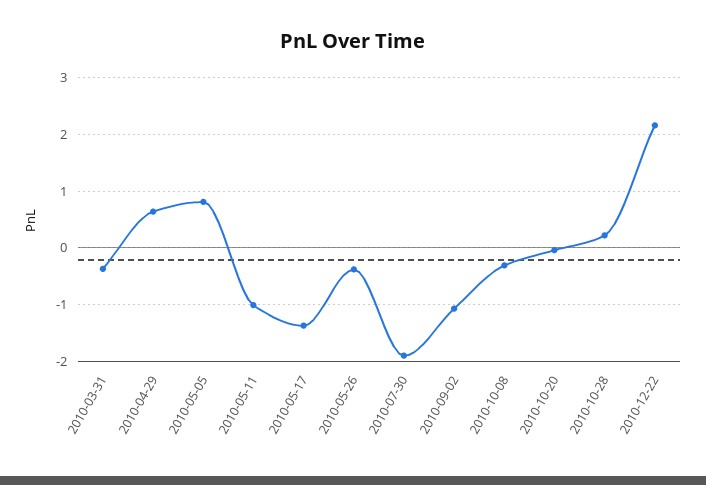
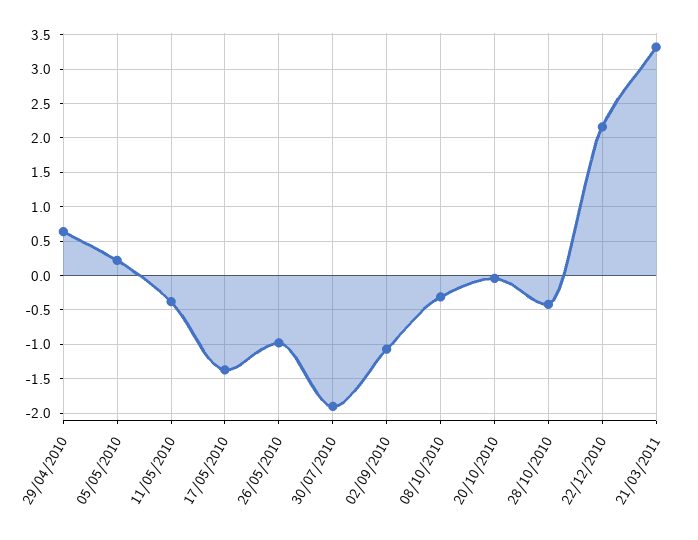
2010-03-31: -0.4 -> none
2010-05-05: 0.8 -> 0.2
2010-05-11: -1 -> -0.4
2010-05-26: -0.4 -> -1
2010-10-28: 0.2 -> -0.4
21/03/2011: none -> 3.3

